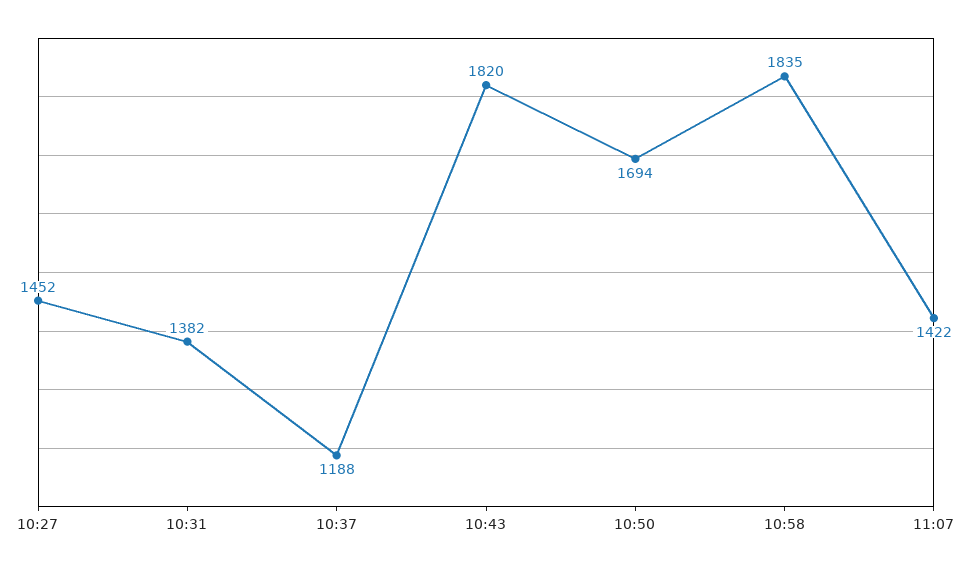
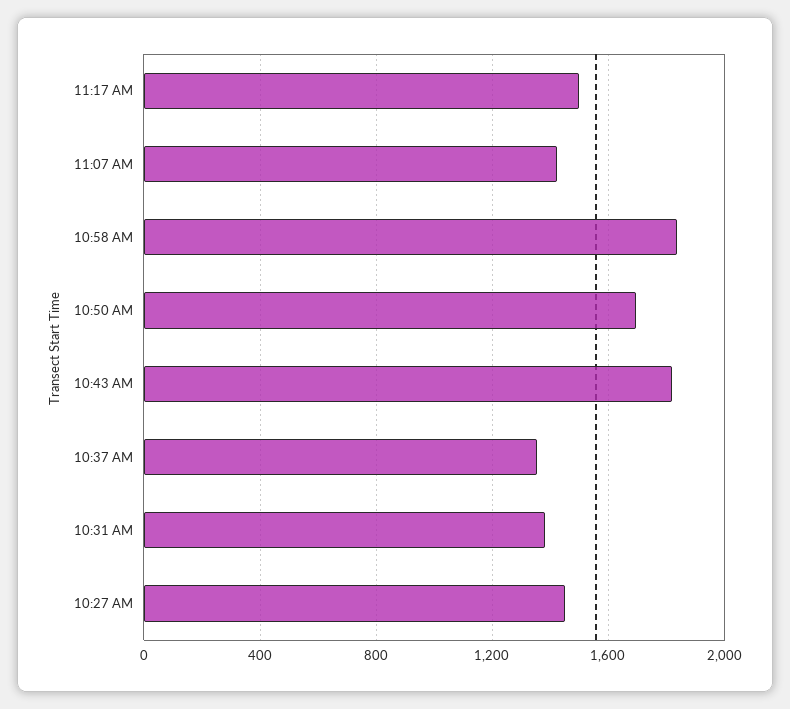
10:37: 1188 -> 1350
11:17 AM: none -> 1500

